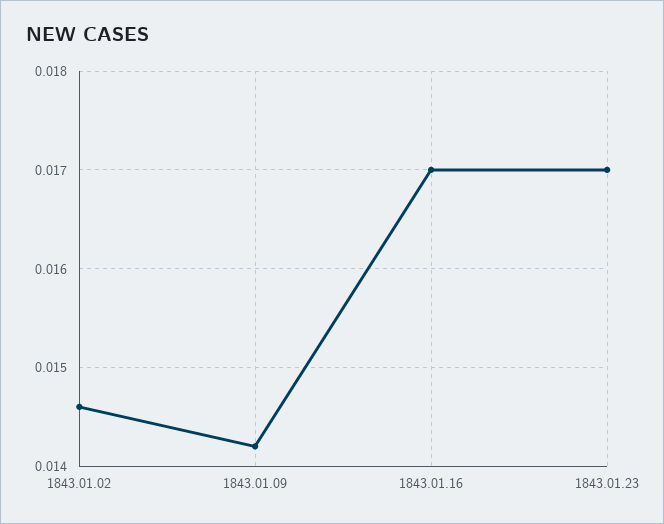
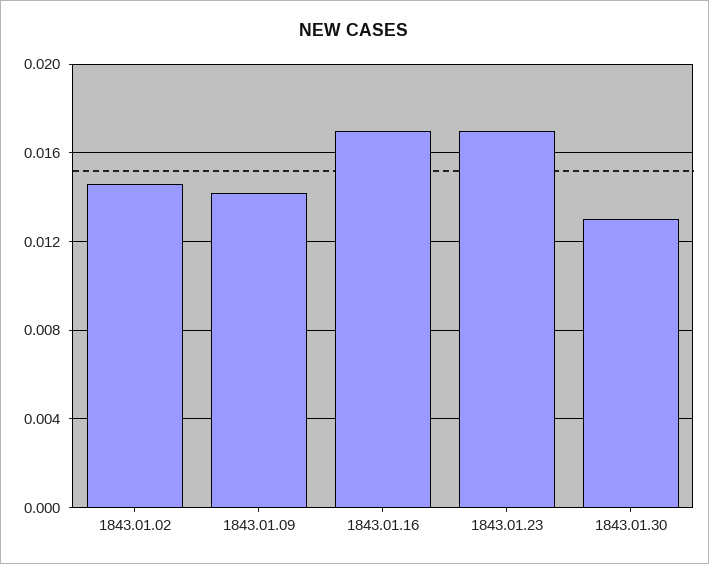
1843.01.30: none -> 0.013

